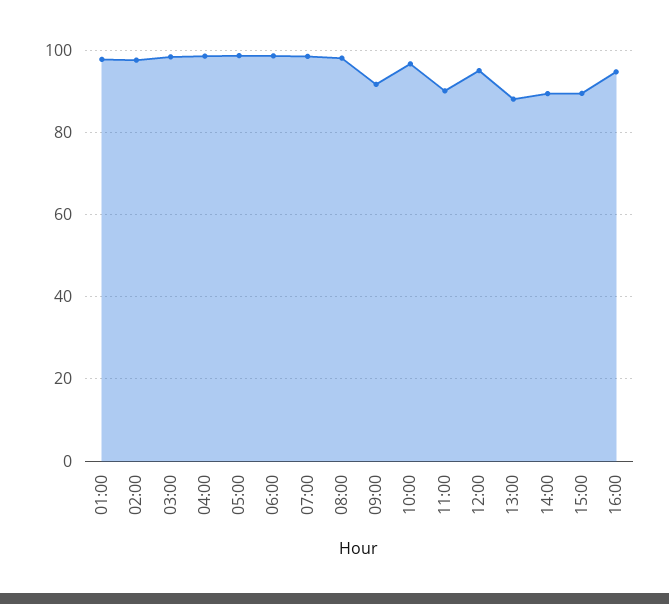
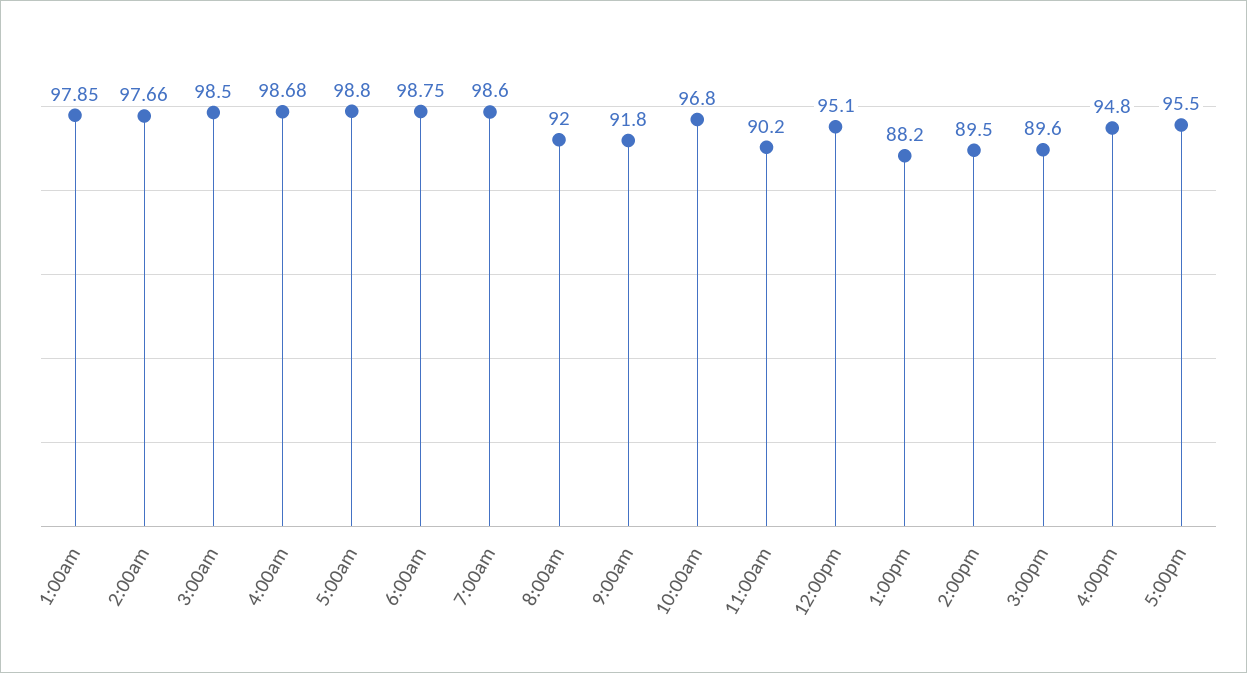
08:00: 98 -> 92
5:00pm: none -> 95.5

